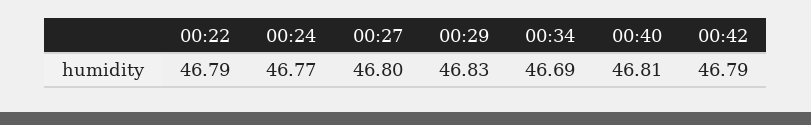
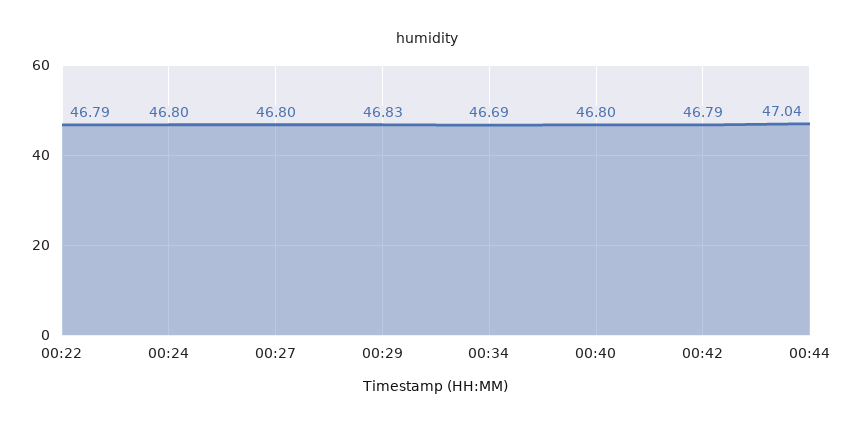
00:24: 46.77 -> 46.8
00:40: 46.81 -> 46.8
00:44: none -> 47.04

